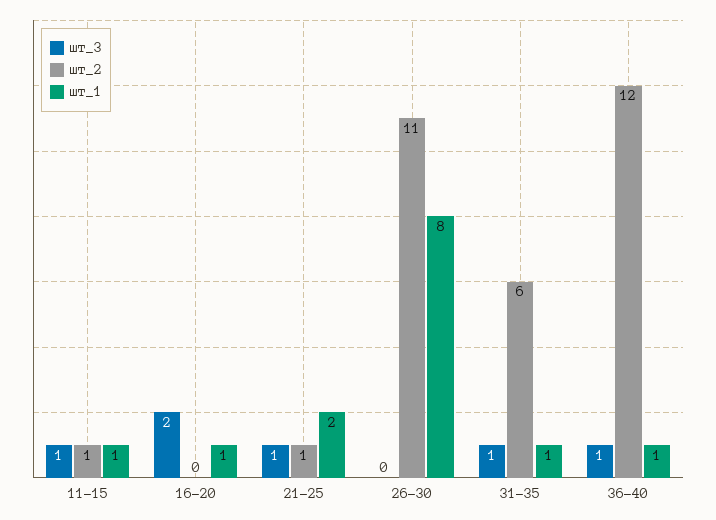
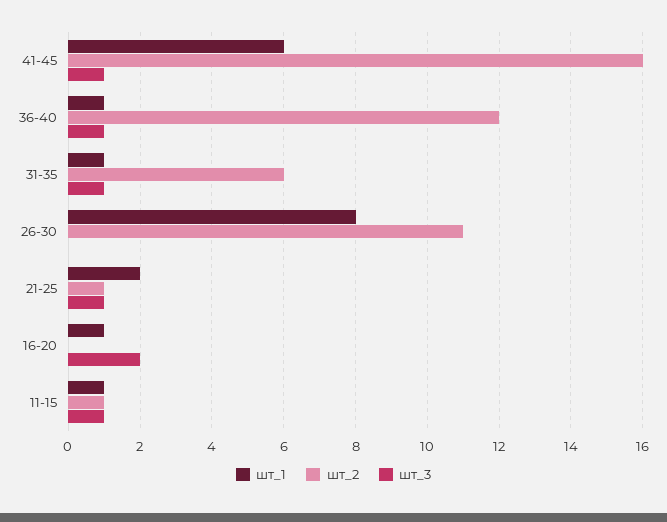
шт_1, 41-45: none -> 6
шт_2, 41-45: none -> 16
шт_3, 41-45: none -> 1

